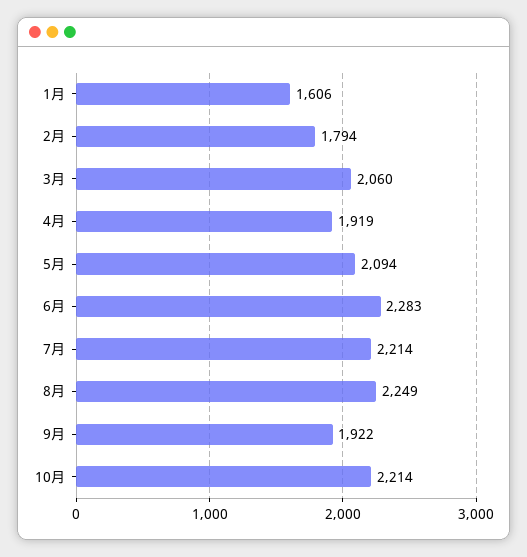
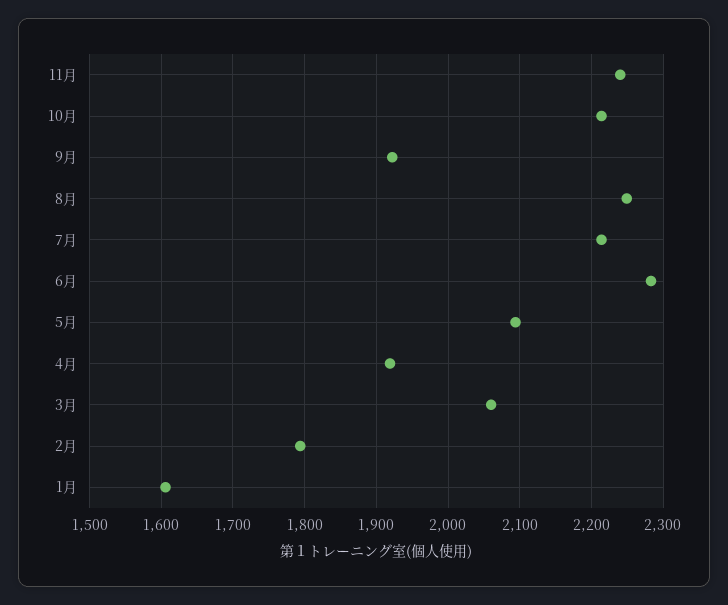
11月: none -> 2240

